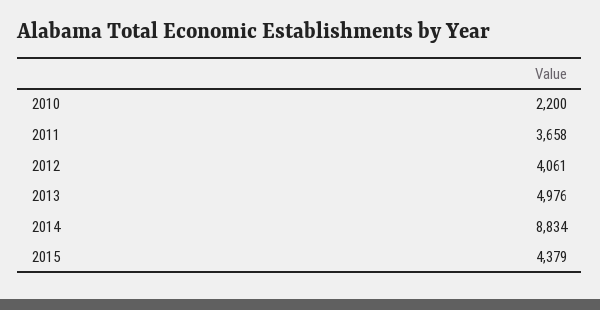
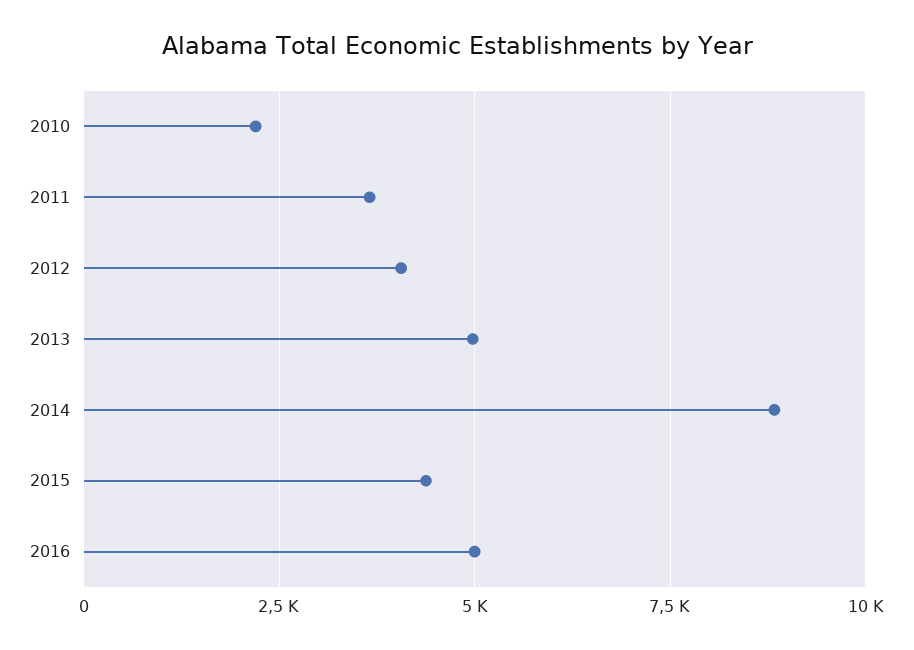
2016: none -> 5000

